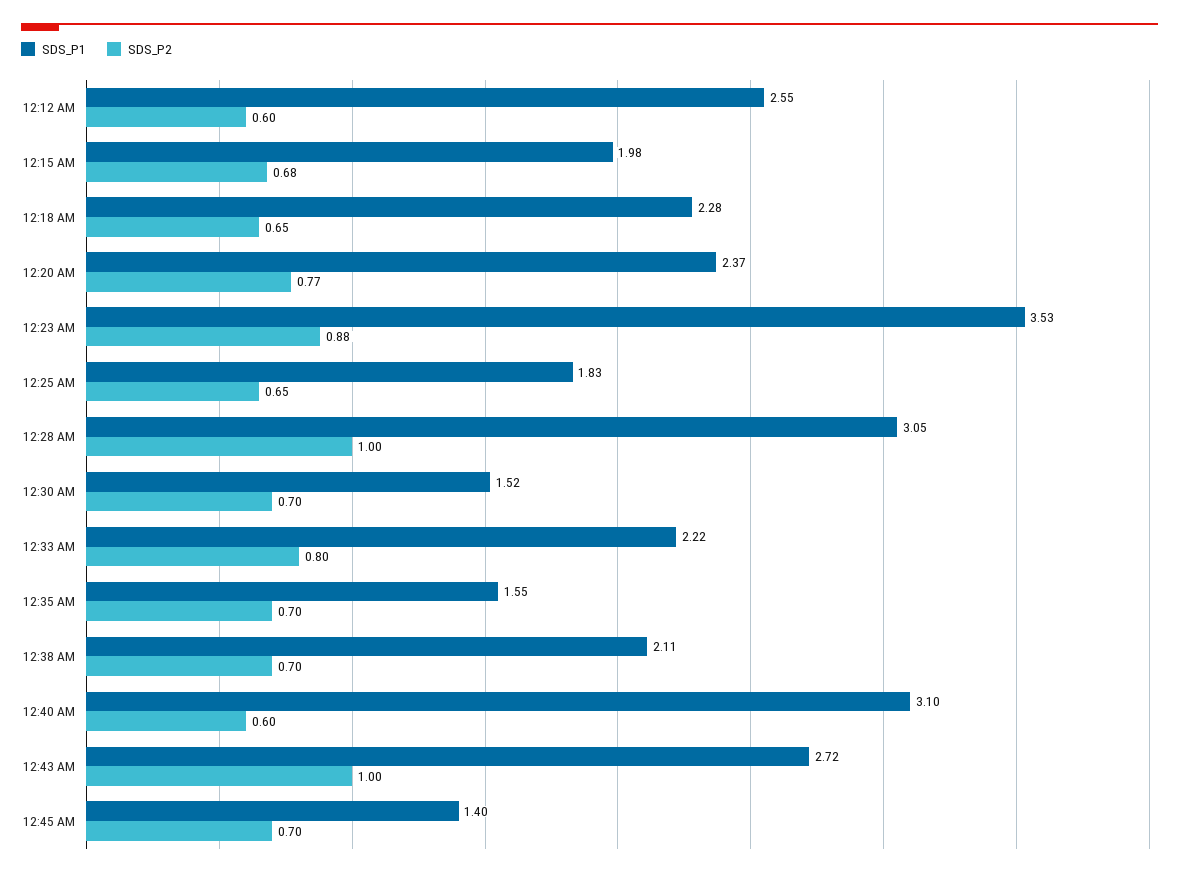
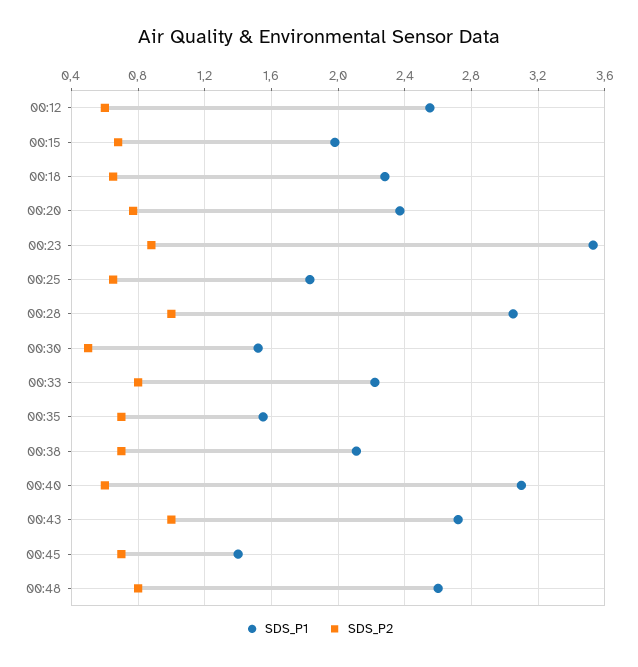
SDS_P2, 12:30 AM: 0.7 -> 0.5
SDS_P1, 00:48: none -> 2.6
SDS_P2, 00:48: none -> 0.8

